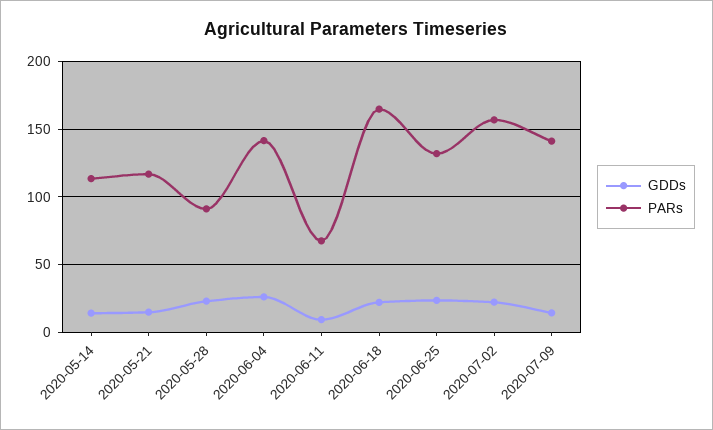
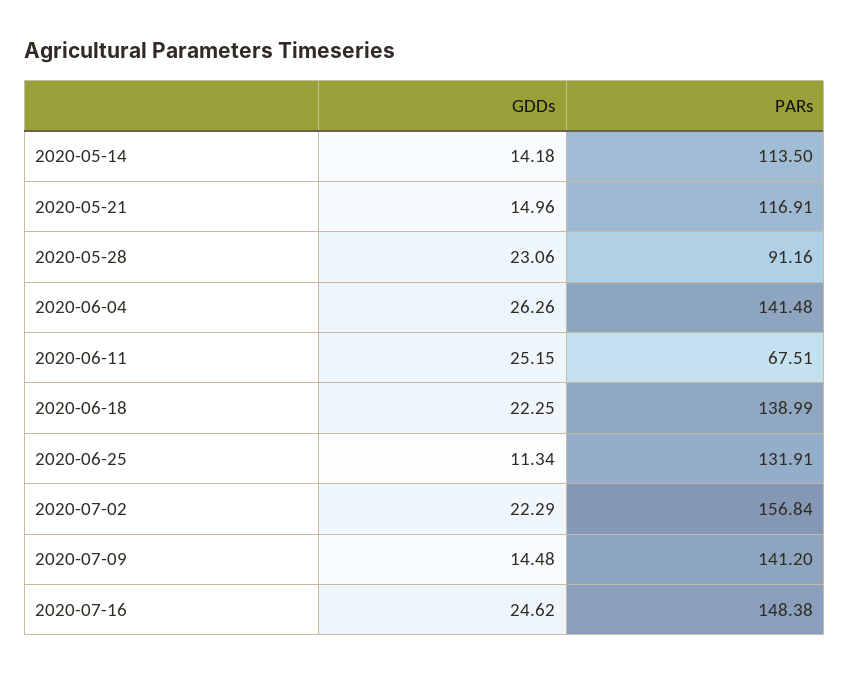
GDDs, 2020-06-11: 10 -> 25.15
PARs, 2020-06-18: 165 -> 138.99
GDDs, 2020-06-25: 25 -> 11.34
GDDs, 2020-07-16: none -> 24.62
PARs, 2020-07-16: none -> 148.38

